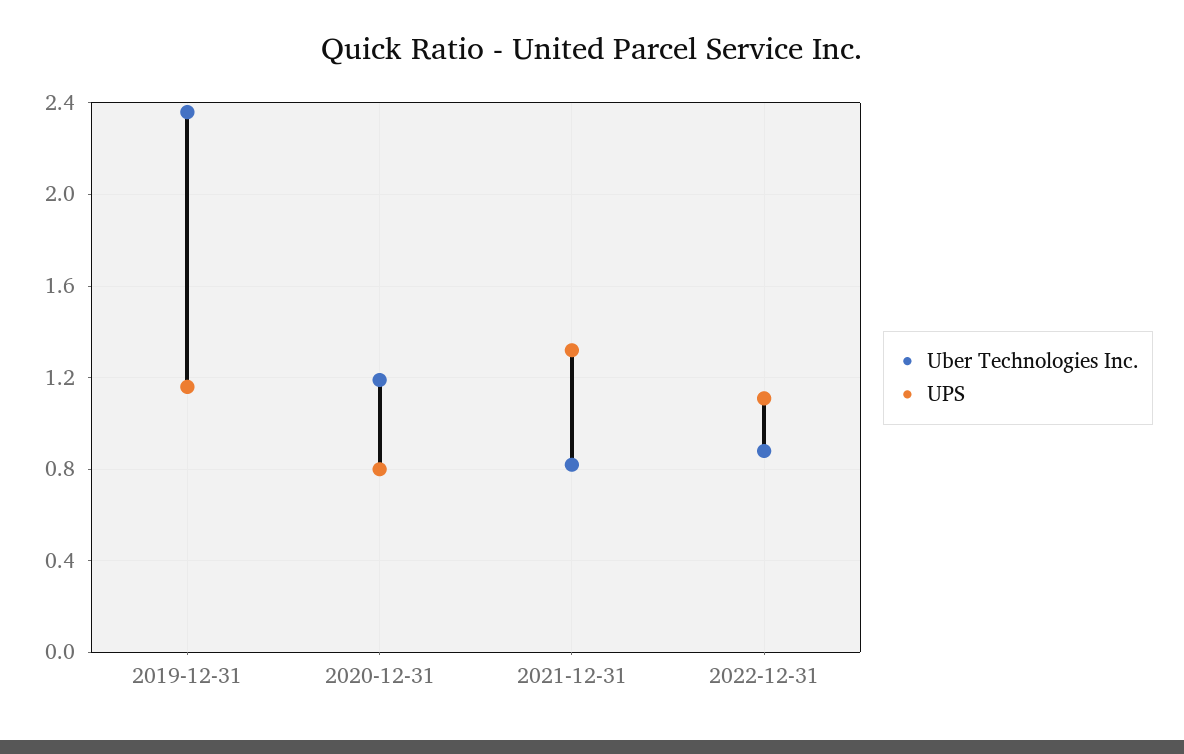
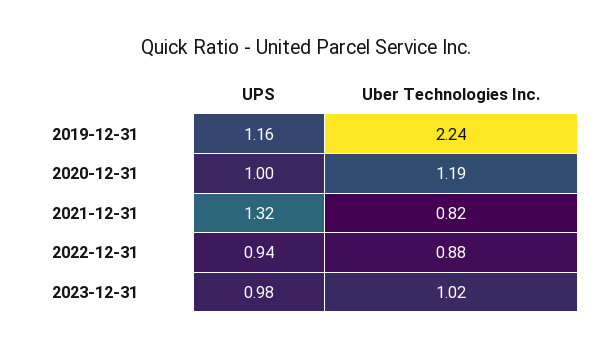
Uber Technologies Inc., 2019-12-31: 2.35 -> 2.24
UPS, 2020-12-31: 0.8 -> 1
UPS, 2022-12-31: 1.1 -> 0.94
UPS, 2023-12-31: none -> 0.98
Uber Technologies Inc., 2023-12-31: none -> 1.02

